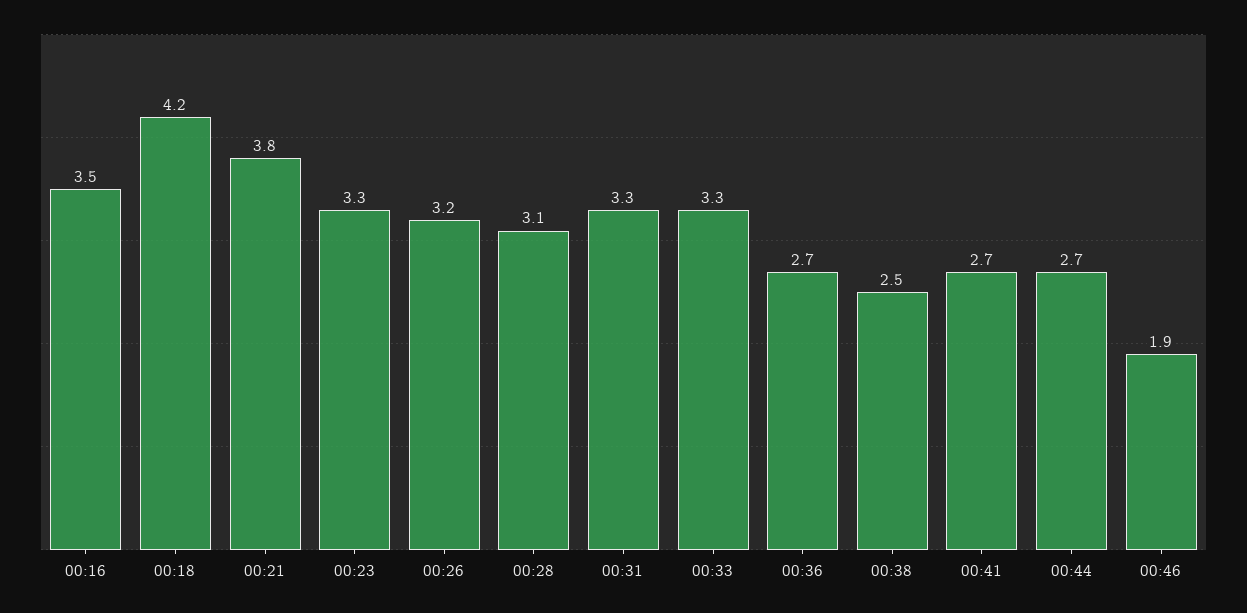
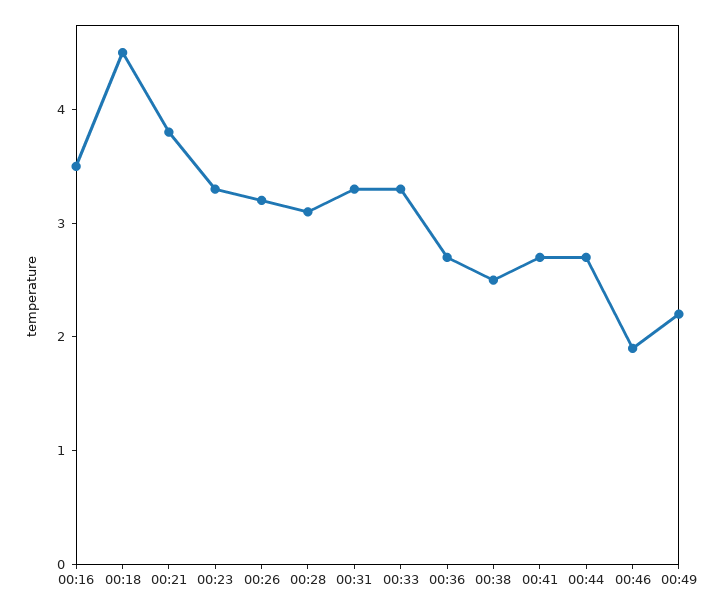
00:18: 4.2 -> 4.5
00:49: none -> 2.2

